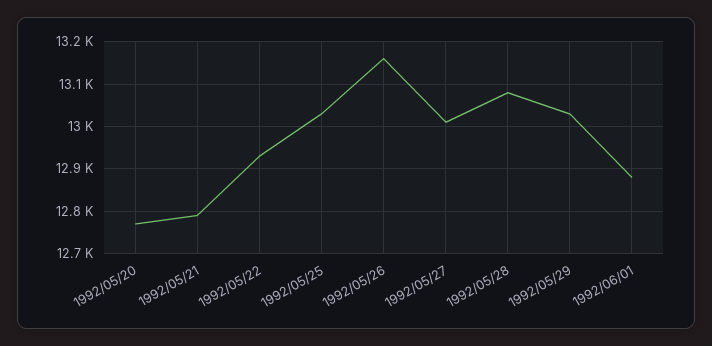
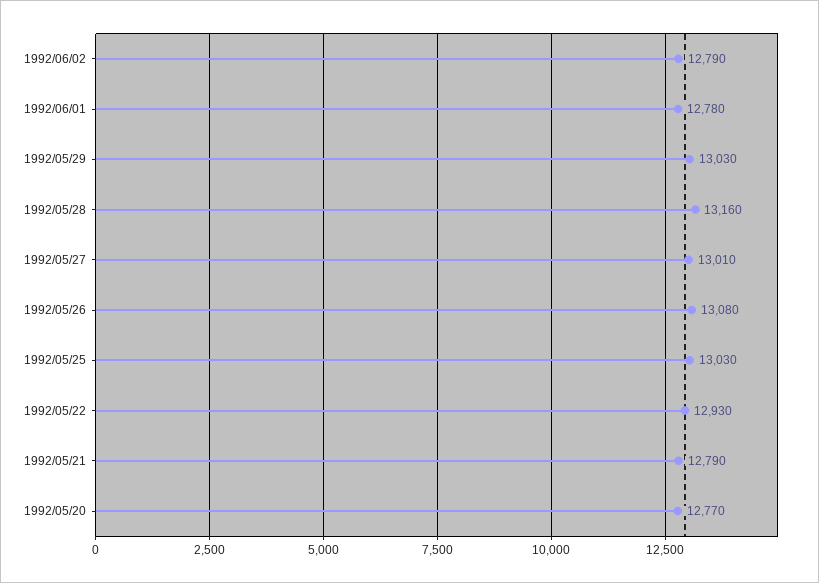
1992/05/26: 13160 -> 13080
1992/05/28: 13080 -> 13160
1992/06/01: 12880 -> 12780
1992/06/02: none -> 12790

